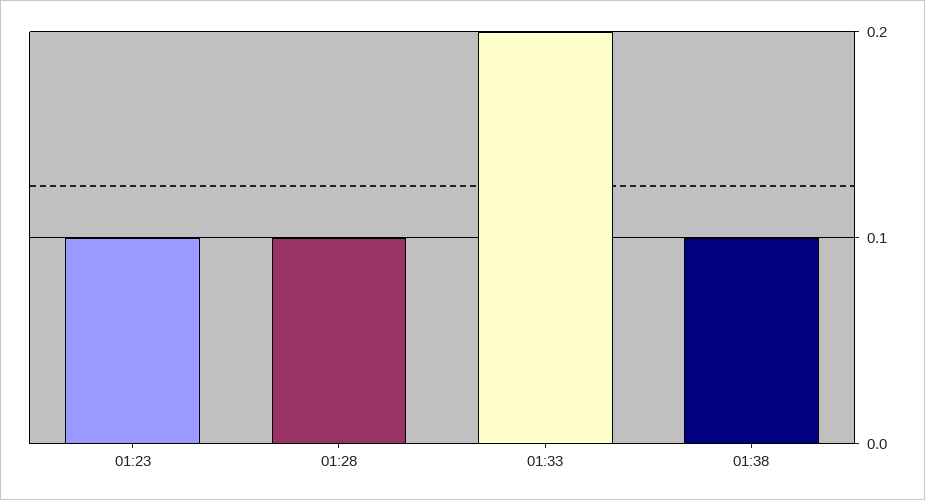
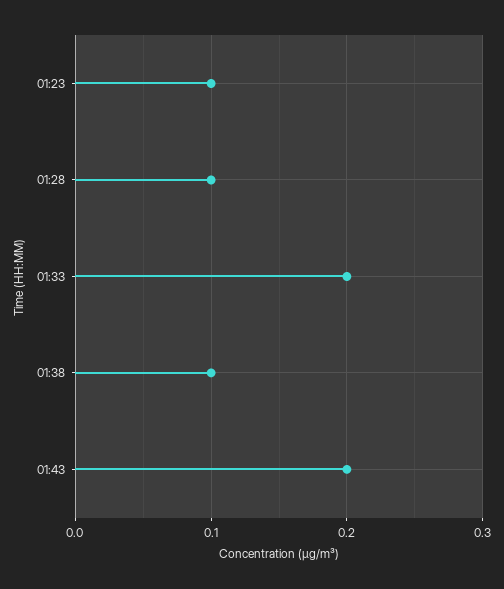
01:43: none -> 0.2

